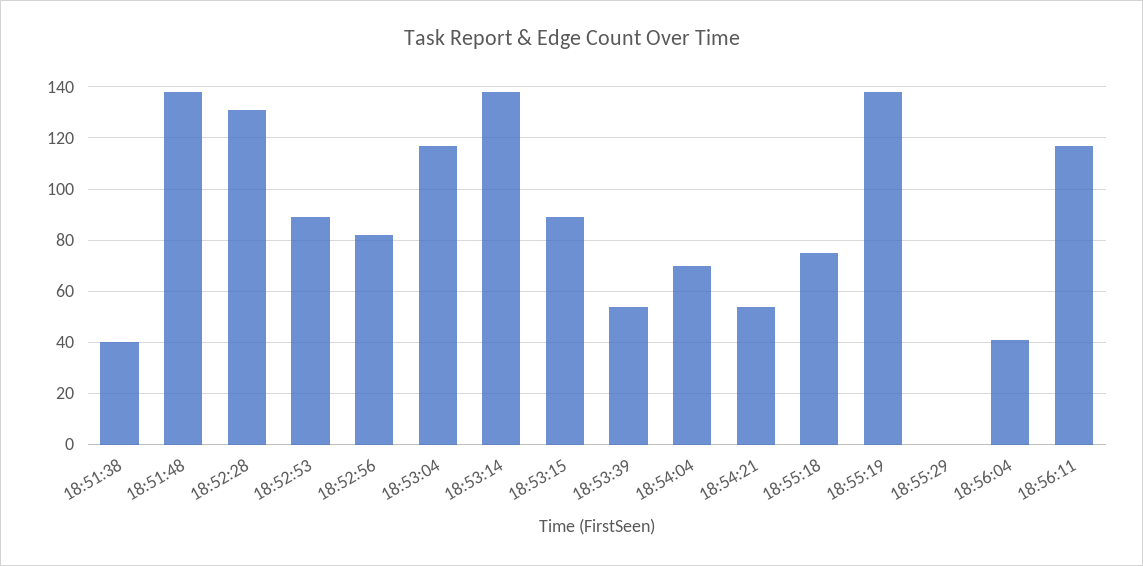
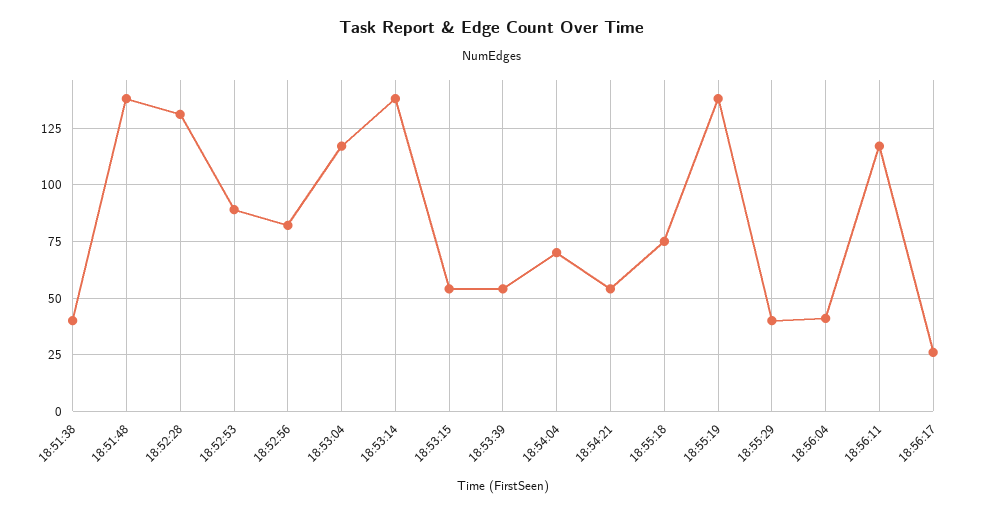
18:53:15: 90 -> 55
18:55:29: 0 -> 40
18:56:17: none -> 25

